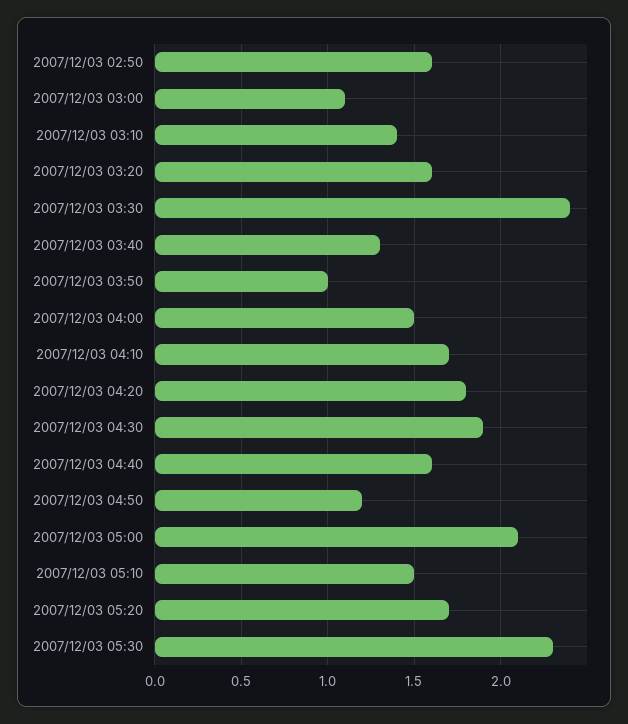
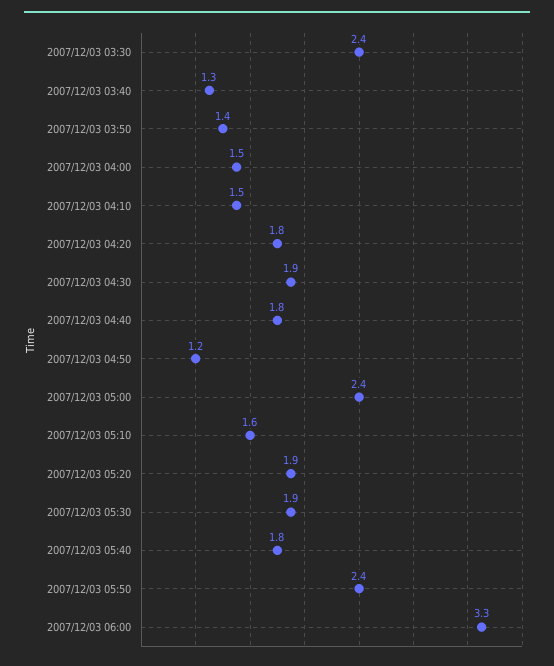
2007/12/03 02:50: 1.6 -> none
2007/12/03 03:00: 1.1 -> none
2007/12/03 03:10: 1.4 -> none
2007/12/03 03:20: 1.6 -> none
2007/12/03 03:50: 1 -> 1.4
2007/12/03 04:10: 1.7 -> 1.5
2007/12/03 04:40: 1.6 -> 1.8
2007/12/03 05:00: 2.1 -> 2.4
2007/12/03 05:10: 1.5 -> 1.6
2007/12/03 05:20: 1.7 -> 1.9
2007/12/03 05:30: 2.3 -> 1.9
2007/12/03 05:40: none -> 1.8
2007/12/03 05:50: none -> 2.4
2007/12/03 06:00: none -> 3.3

